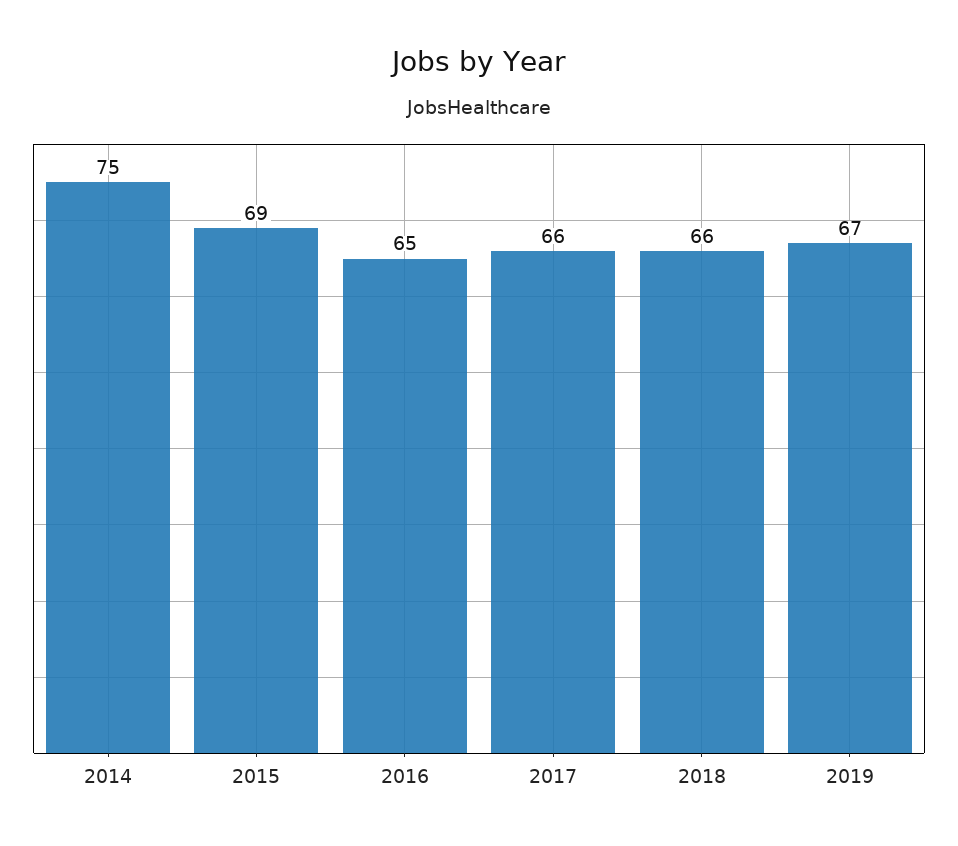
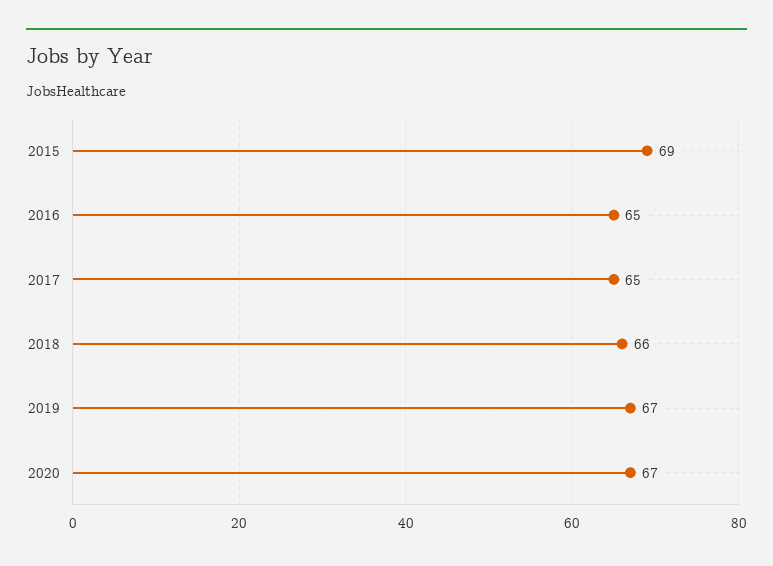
2014: 75 -> none
2017: 66 -> 65
2020: none -> 67

